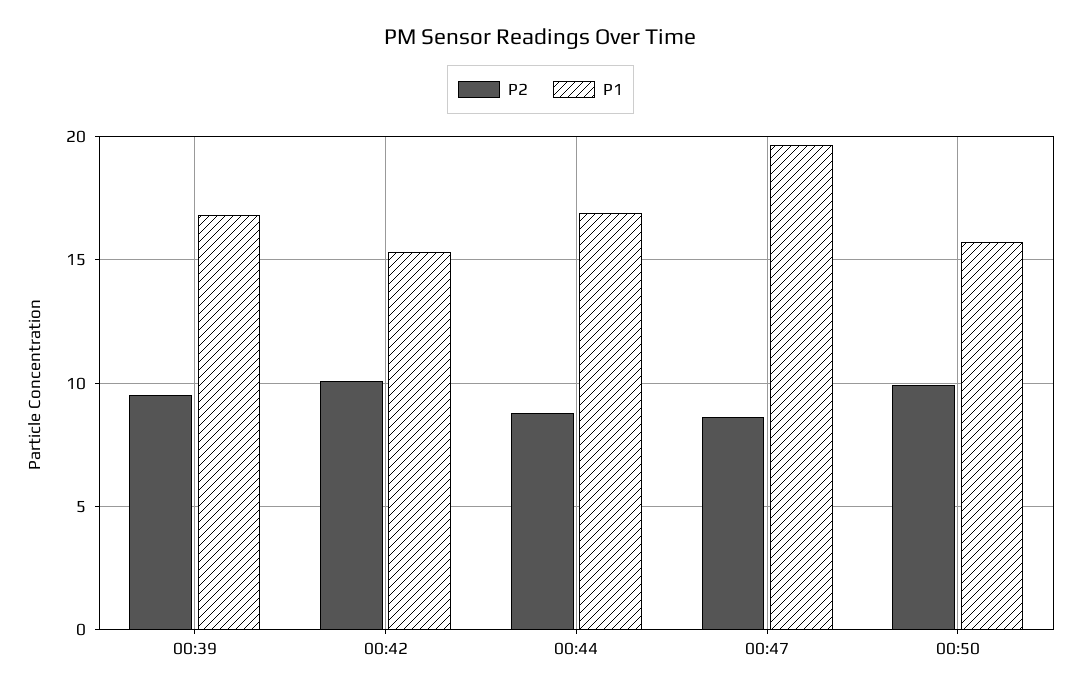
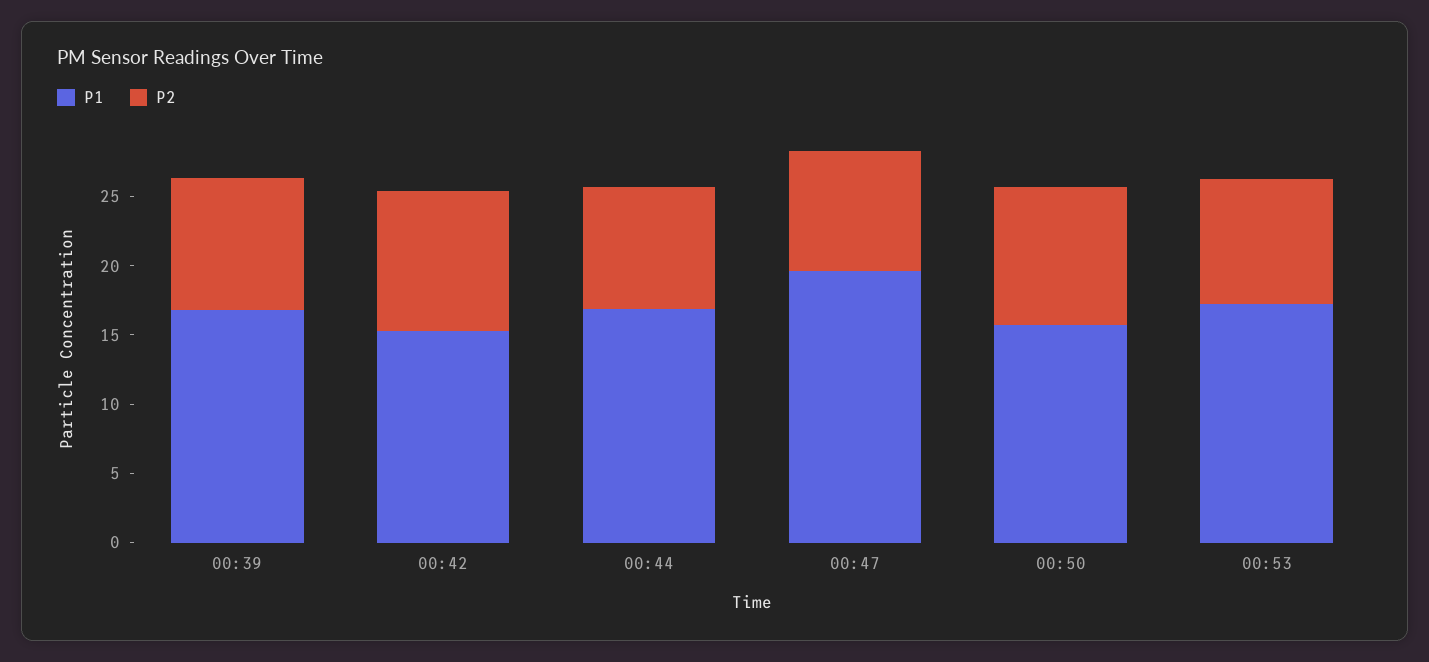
P1, 00:53: none -> 17
P2, 00:53: none -> 9

